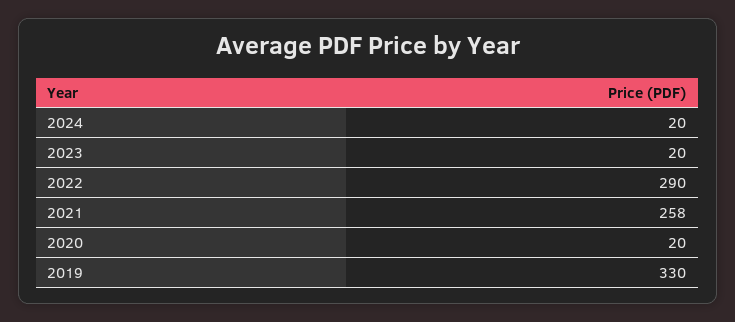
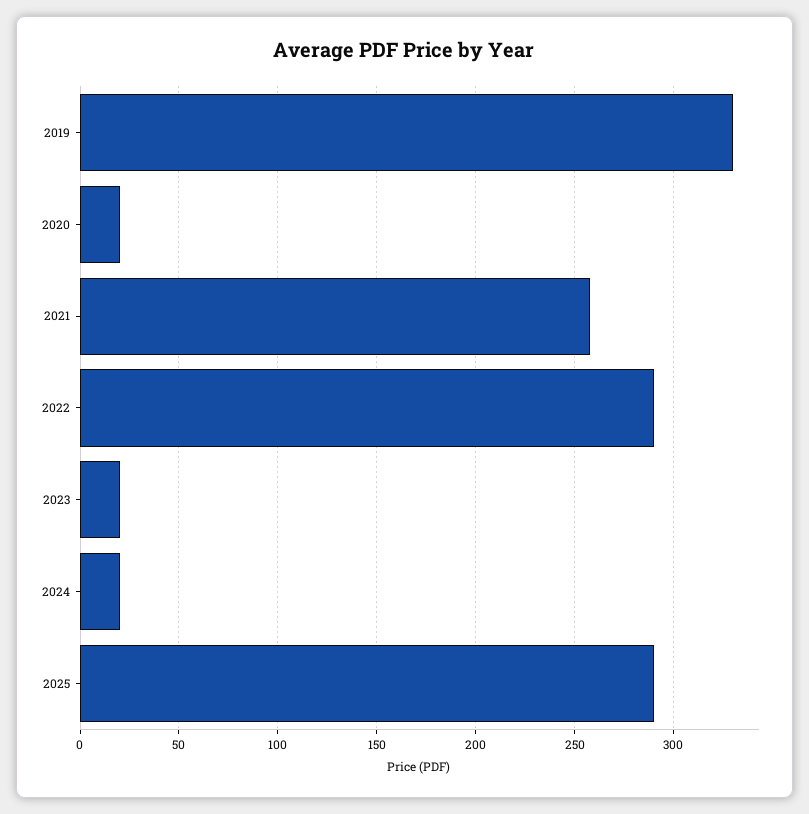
2025: none -> 290

